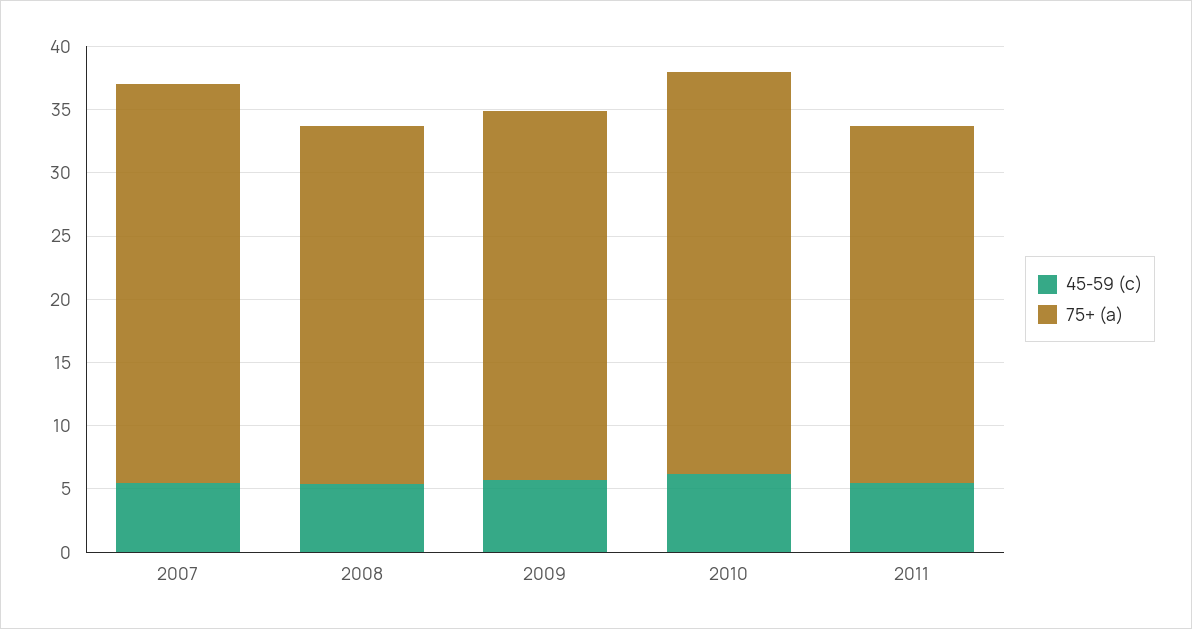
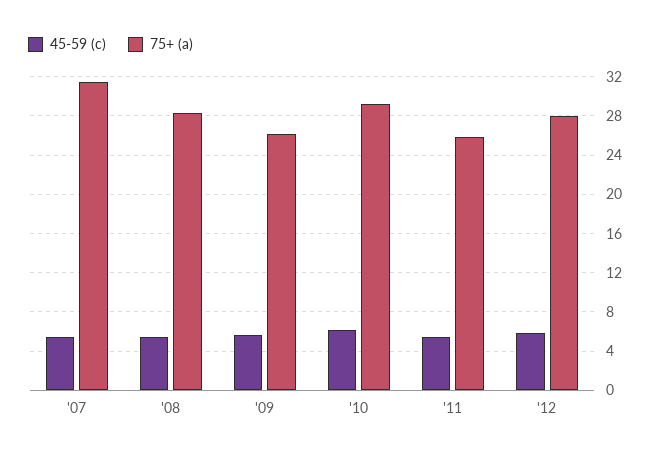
75+ (a), 2009: 29 -> 26
75+ (a), 2010: 32 -> 29
75+ (a), 2011: 28 -> 26
45-59 (c), '12: none -> 6
75+ (a), '12: none -> 28

